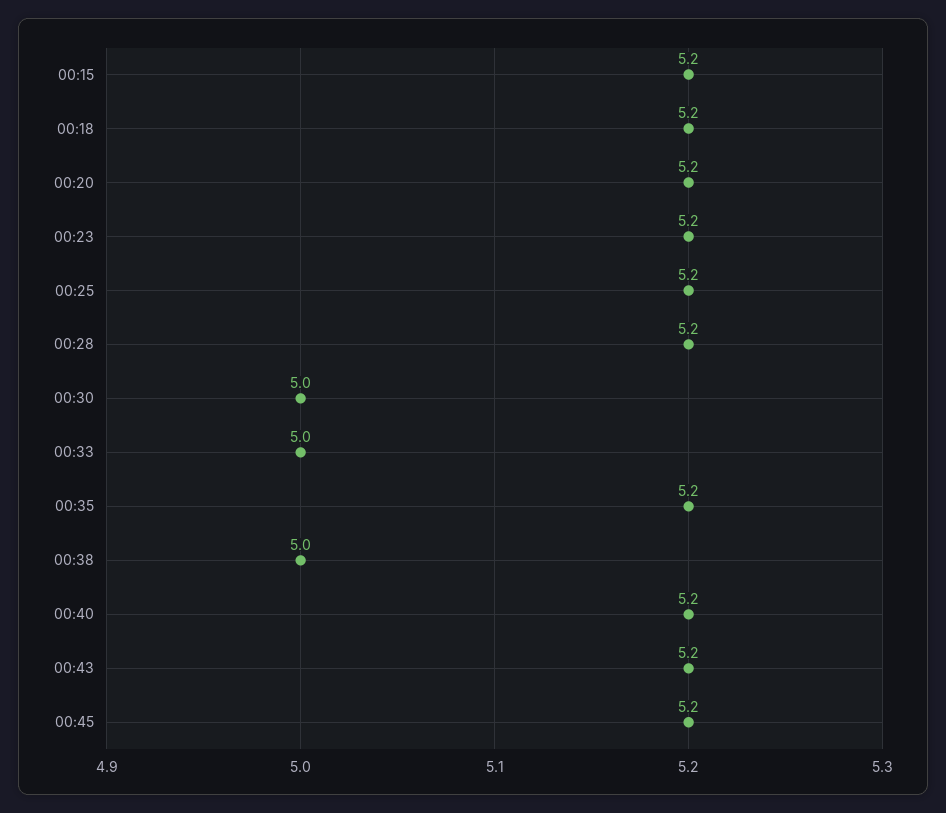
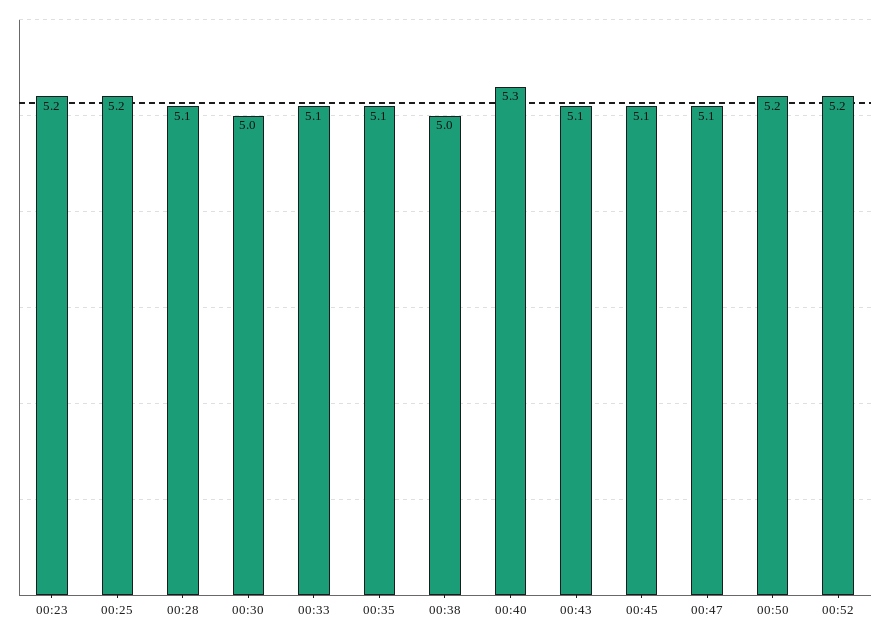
00:15: 5.2 -> none
00:18: 5.2 -> none
00:20: 5.2 -> none
00:28: 5.2 -> 5.1
00:33: 5 -> 5.1
00:35: 5.2 -> 5.1
00:40: 5.2 -> 5.3
00:43: 5.2 -> 5.1
00:45: 5.2 -> 5.1
00:47: none -> 5.1
00:50: none -> 5.2
00:52: none -> 5.2

